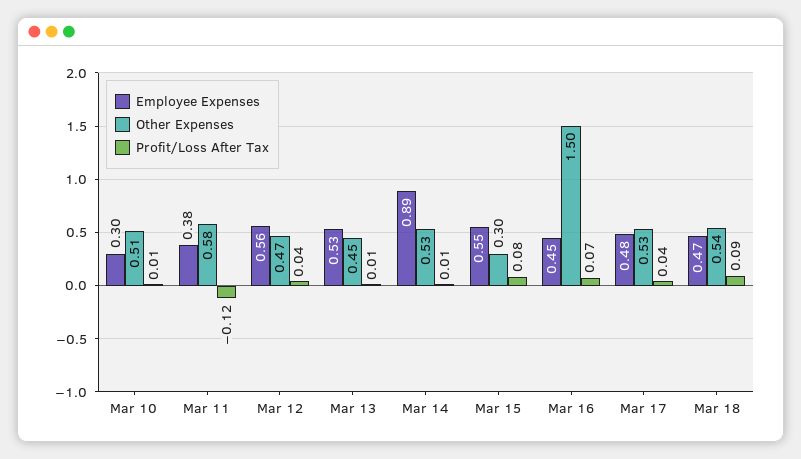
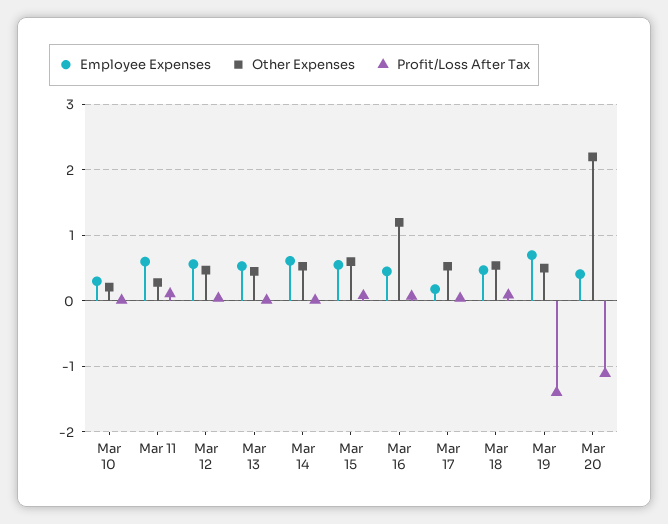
Other Expenses, Mar 10: 0.51 -> 0.2
Employee Expenses, Mar 11: 0.38 -> 0.6
Other Expenses, Mar 11: 0.58 -> 0.3
Profit/Loss After Tax, Mar 11: -0.12 -> 0.1
Employee Expenses, Mar 14: 0.89 -> 0.6
Other Expenses, Mar 15: 0.3 -> 0.6
Other Expenses, Mar 16: 1.5 -> 1.2
Employee Expenses, Mar 17: 0.48 -> 0.2
Employee Expenses, Mar 19: none -> 0.7
Other Expenses, Mar 19: none -> 0.5
Profit/Loss After Tax, Mar 19: none -> -1.4
Employee Expenses, Mar 20: none -> 0.4
Other Expenses, Mar 20: none -> 2.2
Profit/Loss After Tax, Mar 20: none -> -1.1

